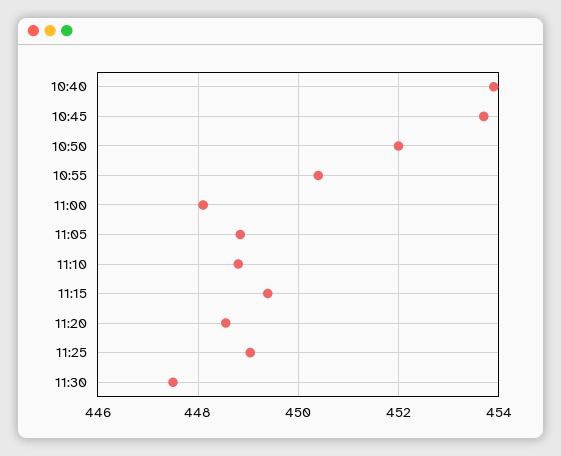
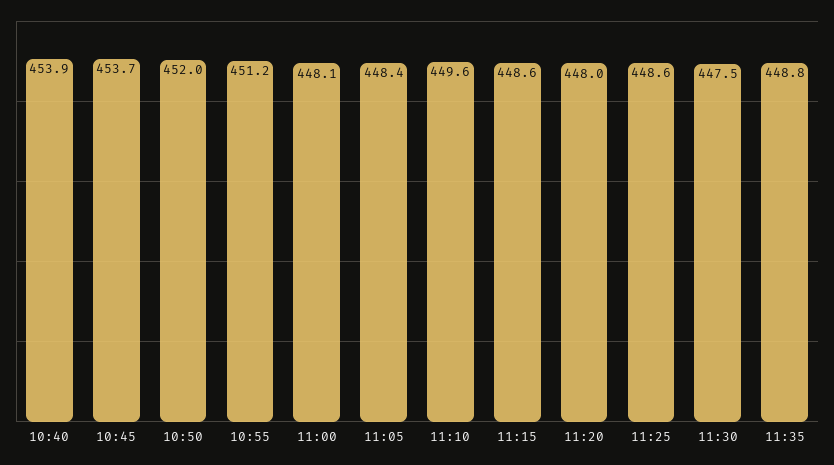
10:55: 450.4 -> 451.2
11:05: 448.8 -> 448.4
11:10: 448.8 -> 449.6
11:15: 449.4 -> 448.6
11:20: 448.6 -> 448
11:25: 449 -> 448.6
11:35: none -> 448.8

